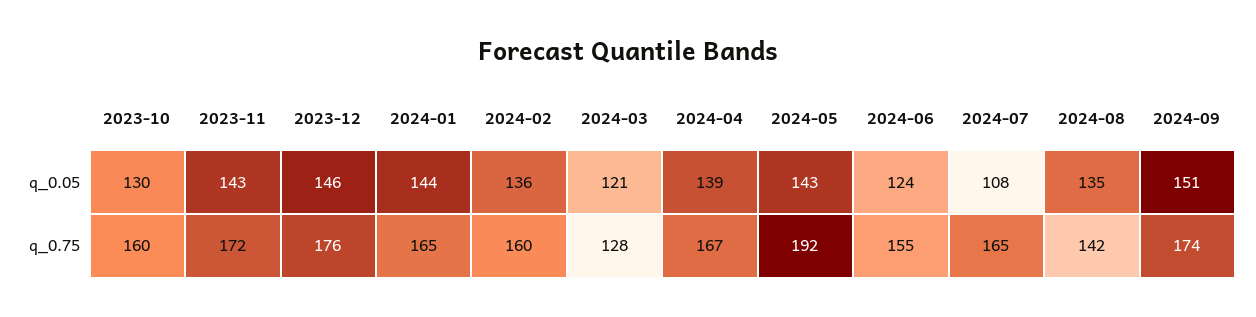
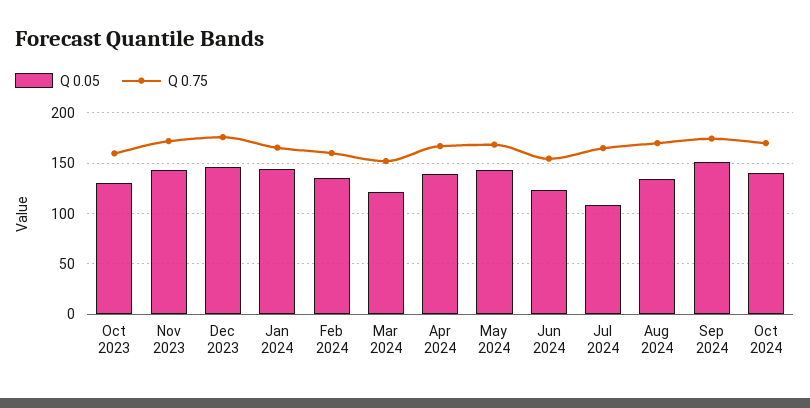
q_0.75, 2024-03: 128 -> 150
q_0.75, 2024-05: 192 -> 170
q_0.75, 2024-08: 142 -> 170
q_0.05, Oct 2024: none -> 140
q_0.75, Oct 2024: none -> 170

